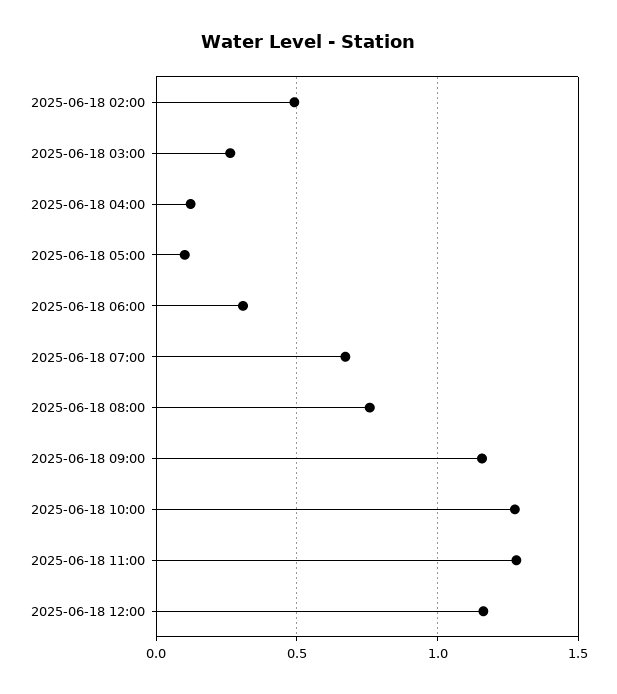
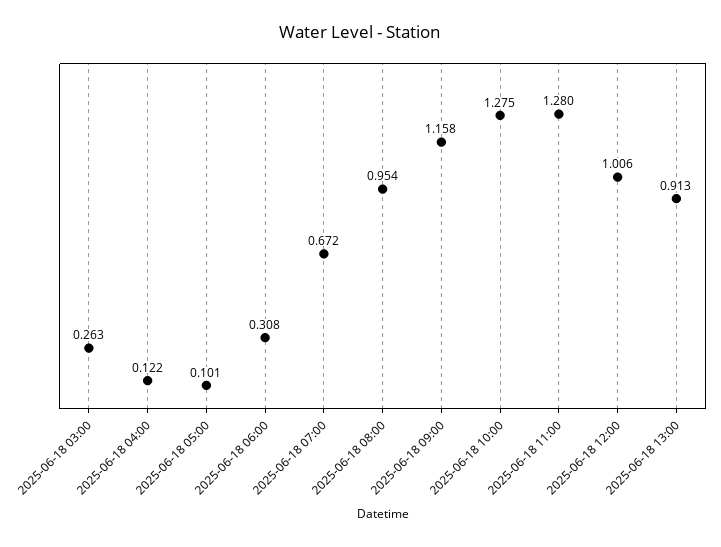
2025-06-18 02:00: 0.5 -> none
2025-06-18 08:00: 0.75 -> 0.954
2025-06-18 12:00: 1.15 -> 1.006
2025-06-18 13:00: none -> 0.913

